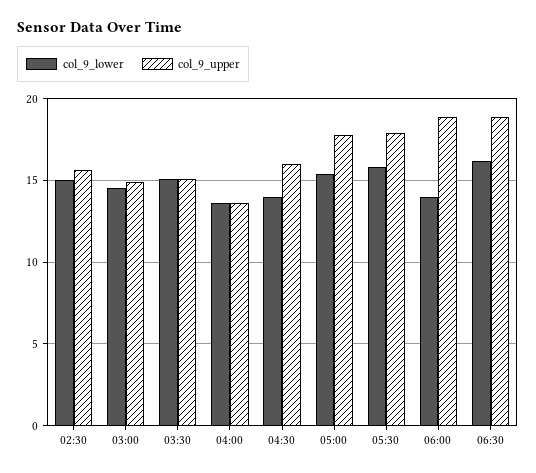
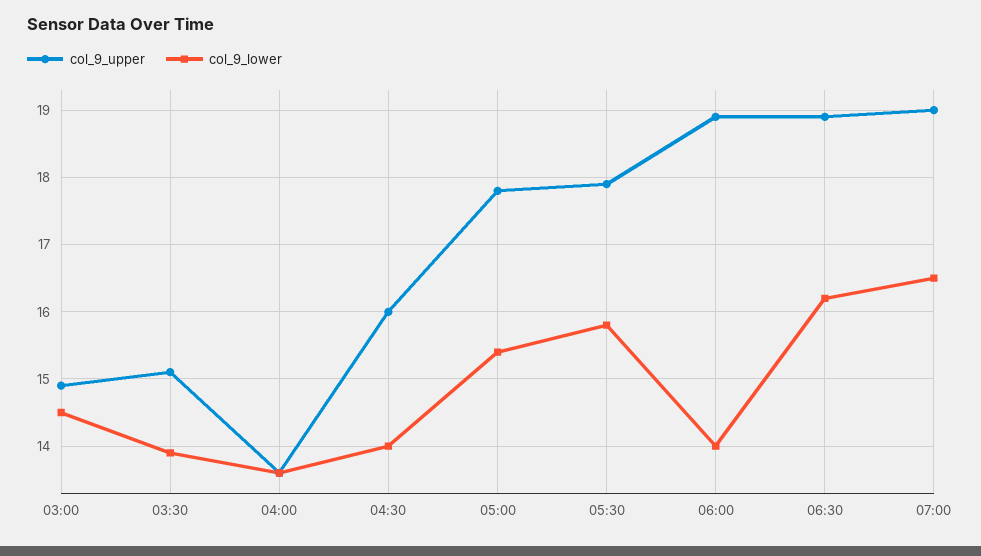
col_9_lower, 02:30: 15 -> none
col_9_upper, 02:30: 15.5 -> none
col_9_lower, 03:30: 15 -> 13.9
col_9_upper, 07:00: none -> 19
col_9_lower, 07:00: none -> 16.5

